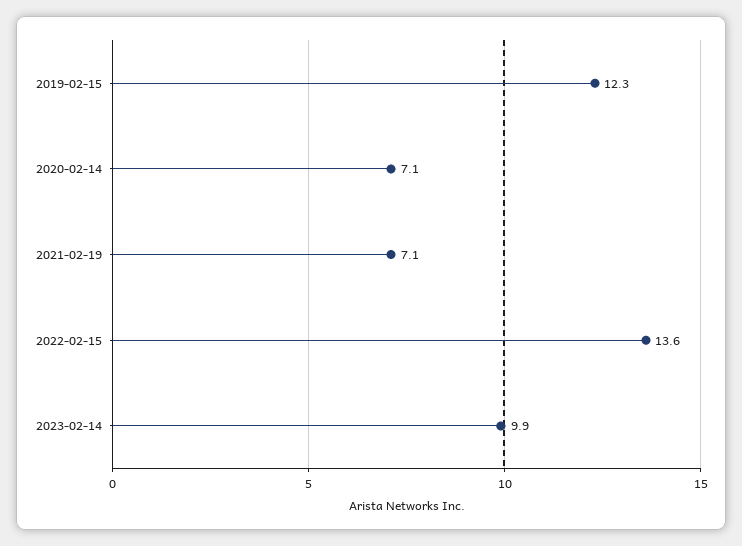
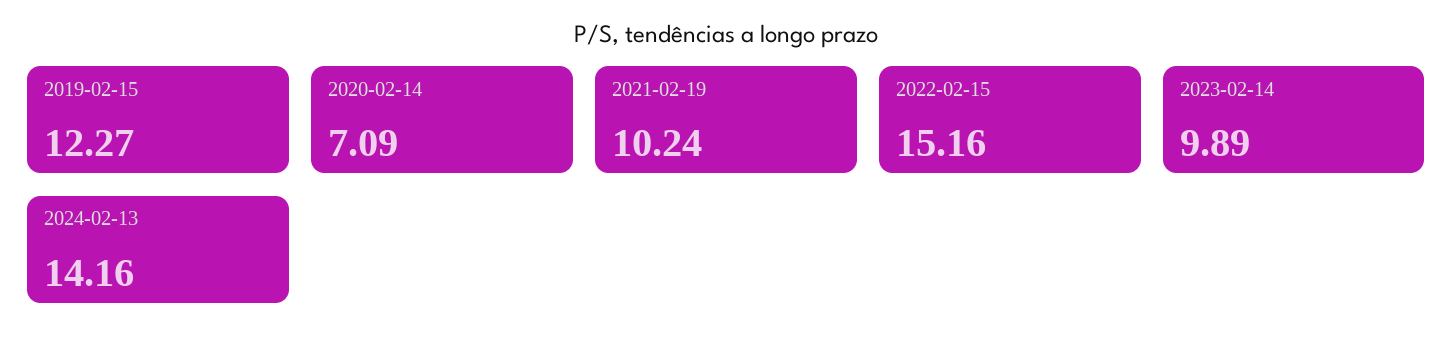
2021-02-19: 7.1 -> 10.24
2022-02-15: 13.6 -> 15.16
2024-02-13: none -> 14.16

